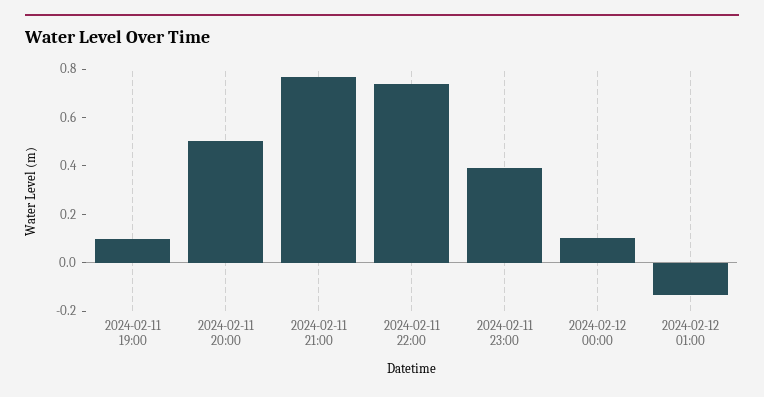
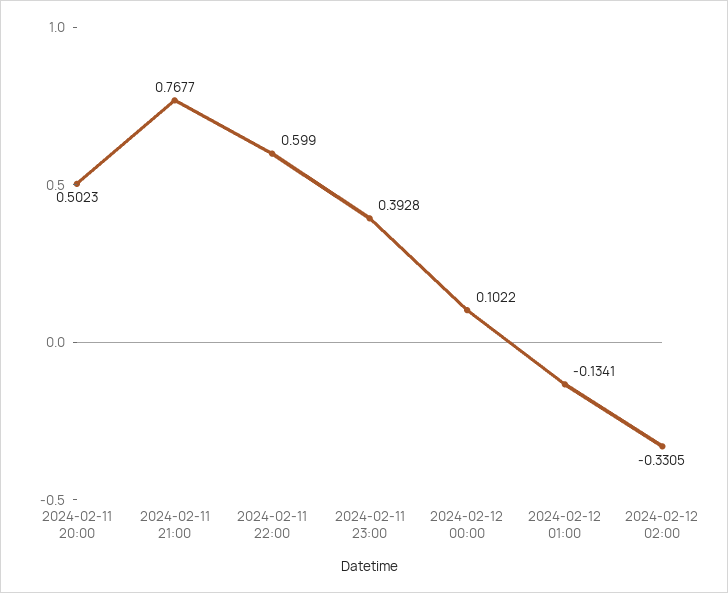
2024-02-11 19:00: 0.1 -> none
2024-02-11 22:00: 0.75 -> 0.599
2024-02-12 02:00: none -> -0.3305

